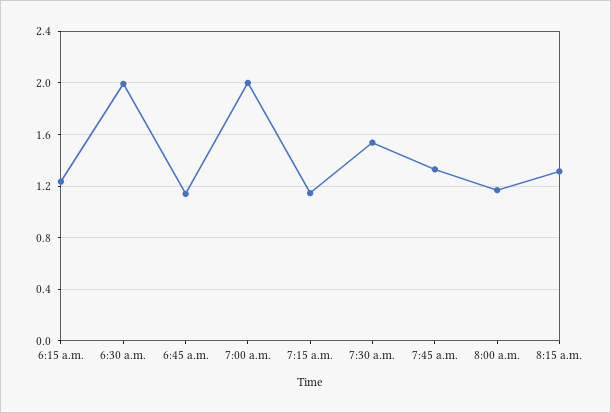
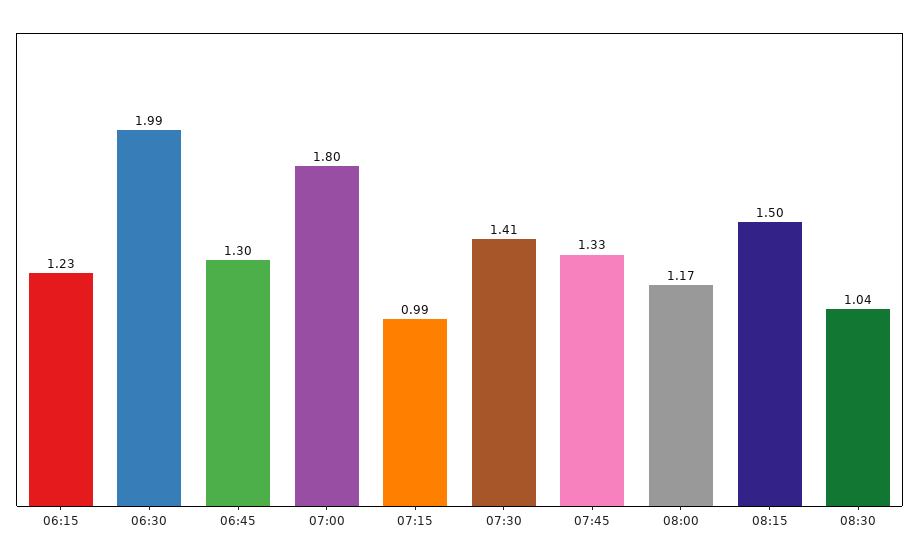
6:45 a.m.: 1.15 -> 1.3
7:00 a.m.: 2 -> 1.8
7:15 a.m.: 1.15 -> 0.99
7:30 a.m.: 1.55 -> 1.41
8:15 a.m.: 1.3 -> 1.5
08:30: none -> 1.04

